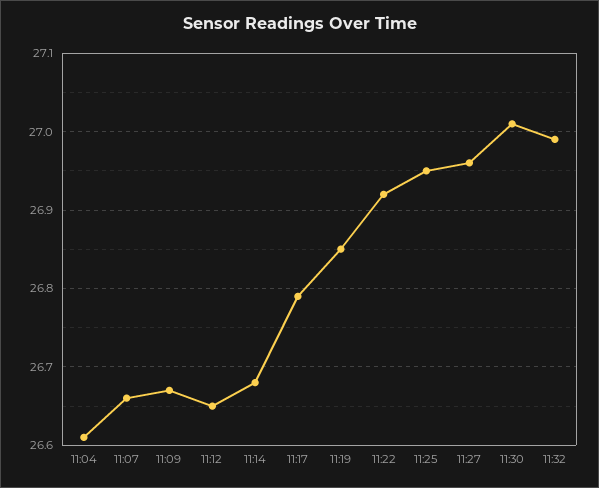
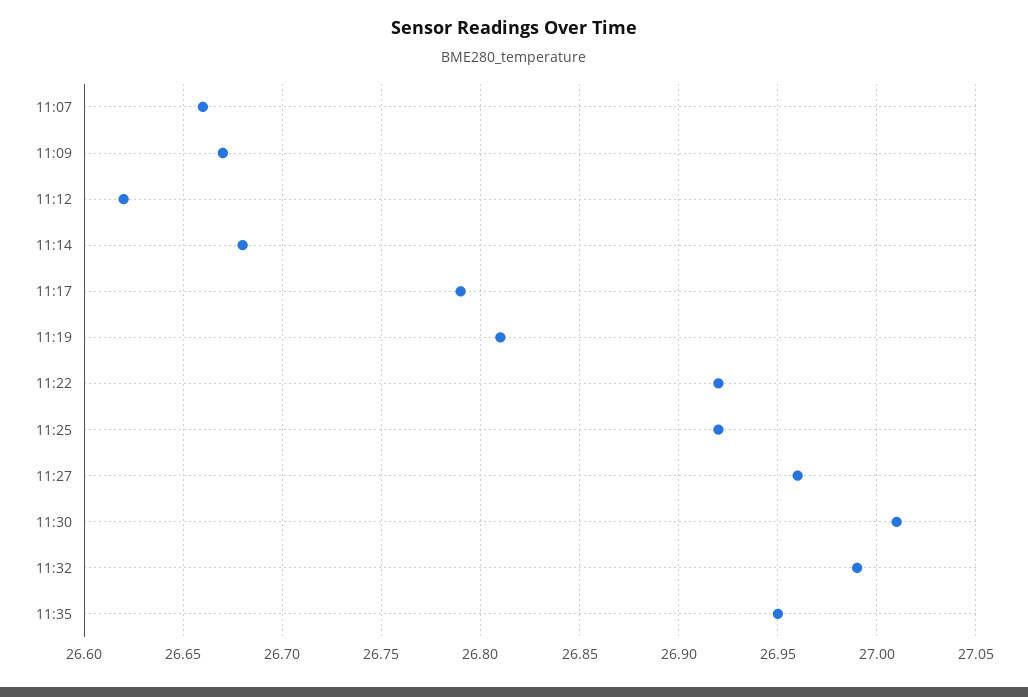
11:04: 26.61 -> none
11:12: 26.65 -> 26.62
11:19: 26.85 -> 26.81
11:25: 26.95 -> 26.92
11:35: none -> 26.95

